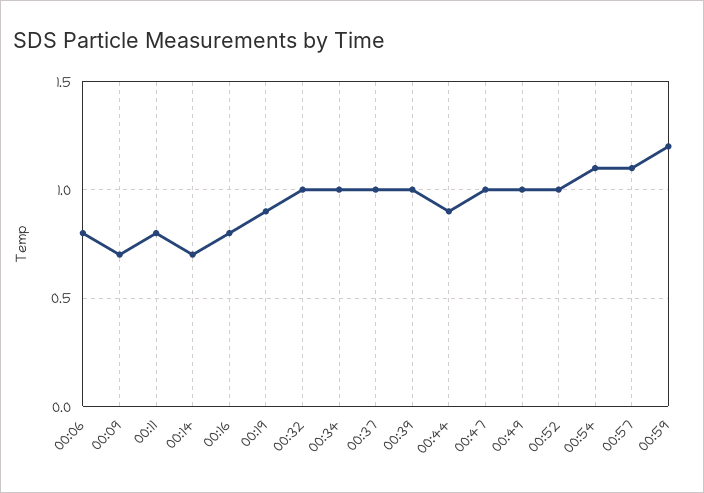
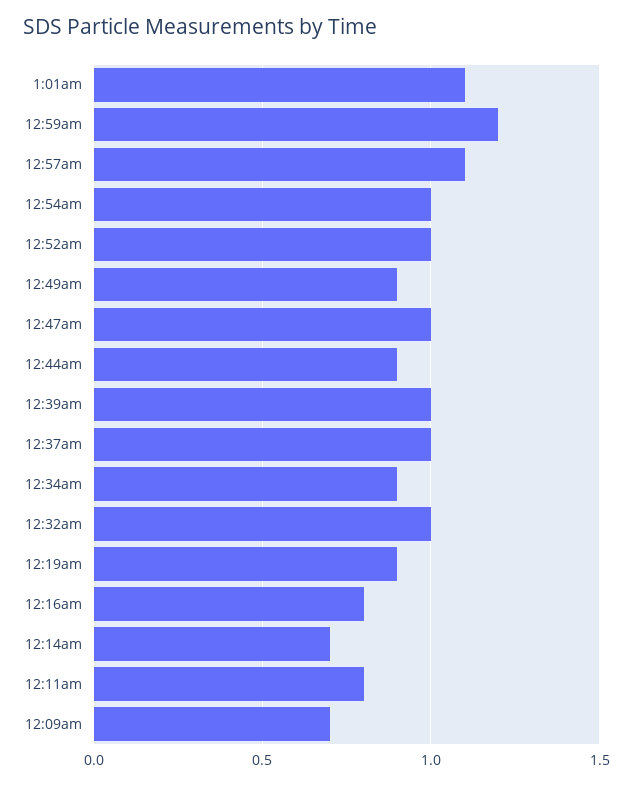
00:06: 0.8 -> none
00:34: 1 -> 0.9
00:49: 1 -> 0.9
00:54: 1.1 -> 1
1:01am: none -> 1.1

